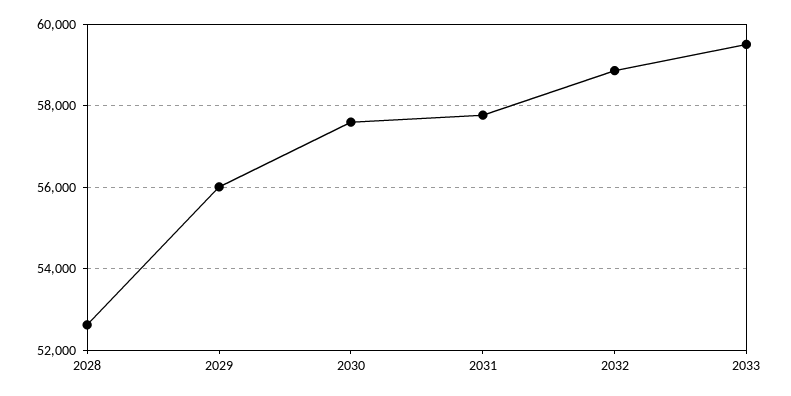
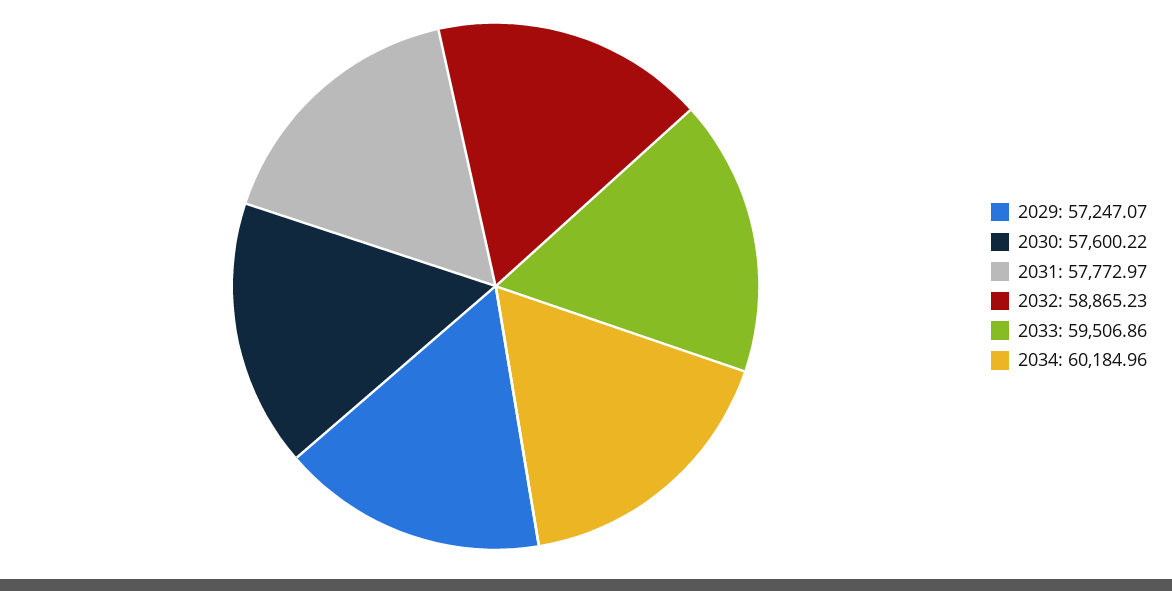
2028: 52600 -> none
2029: 56000 -> 57247.07
2034: none -> 60184.96

